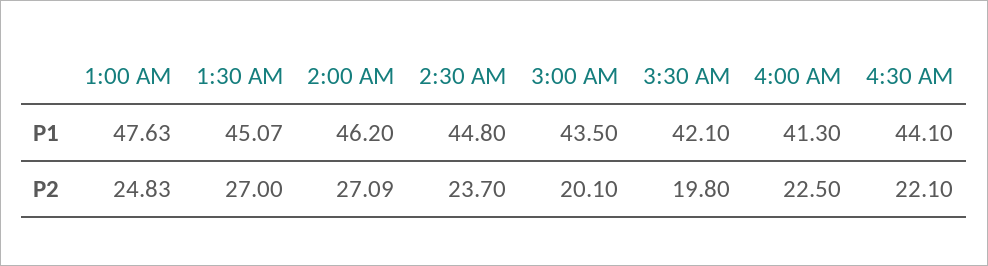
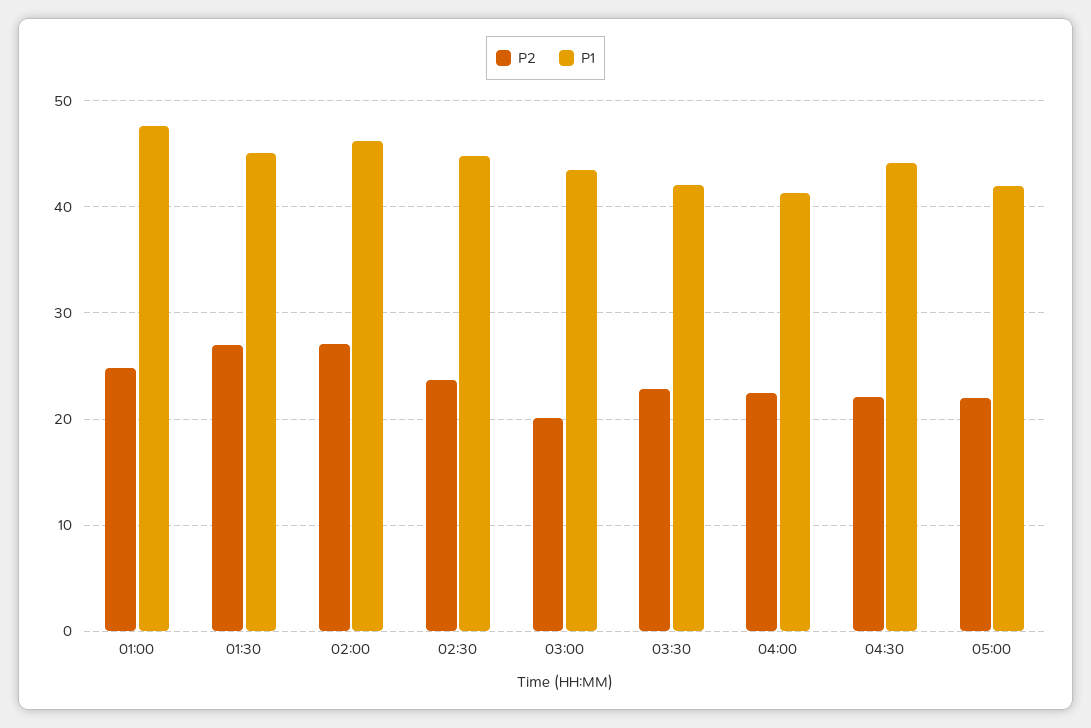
P2, 3:30 AM: 19.8 -> 23
P2, 05:00: none -> 22
P1, 05:00: none -> 42

